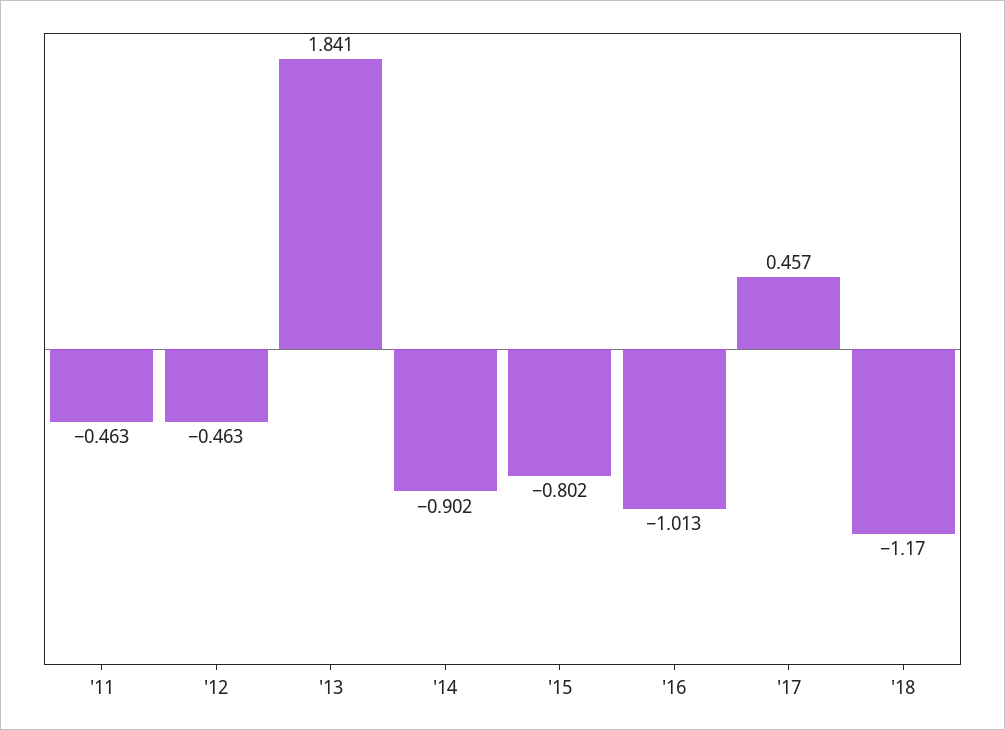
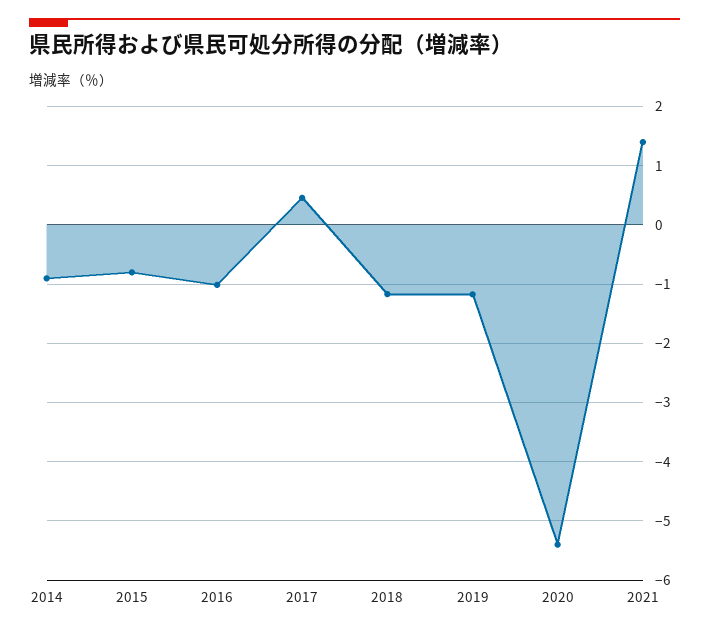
'11: -0.463 -> none
'12: -0.463 -> none
'13: 1.841 -> none
2019: none -> -1.2
2020: none -> -5.4
2021: none -> 1.4

